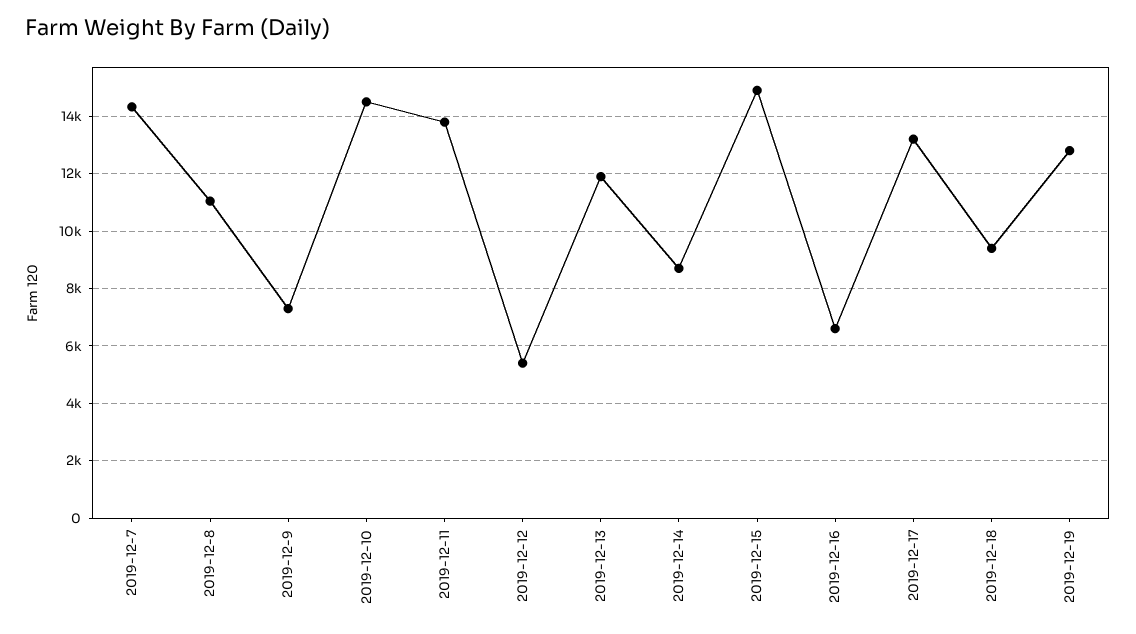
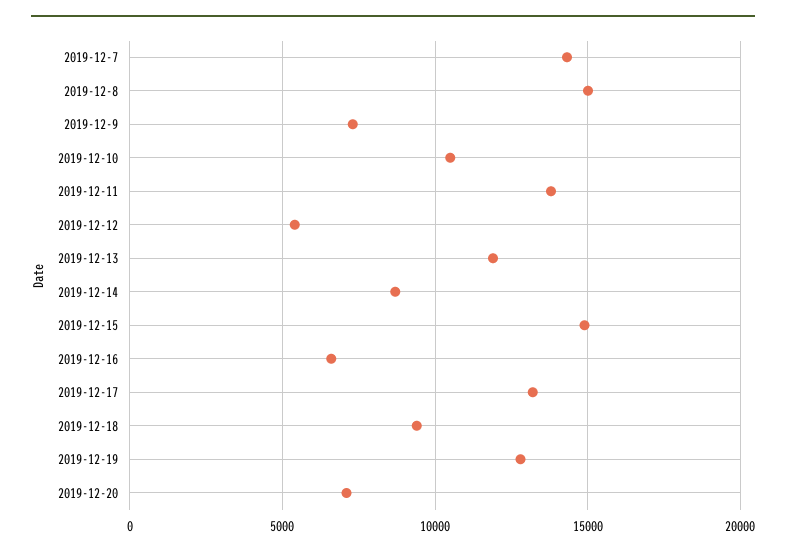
2019-12-8: 11000 -> 15000
2019-12-10: 14500 -> 10500
2019-12-20: none -> 7000

